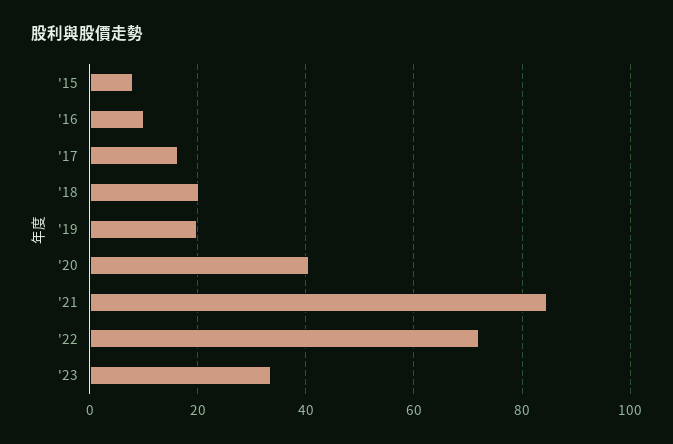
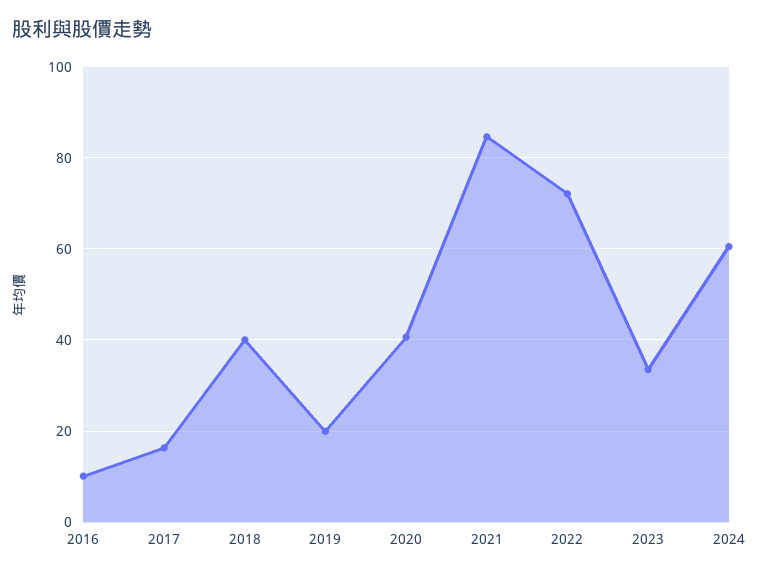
'15: 8 -> none
'18: 20 -> 40
2024: none -> 60

